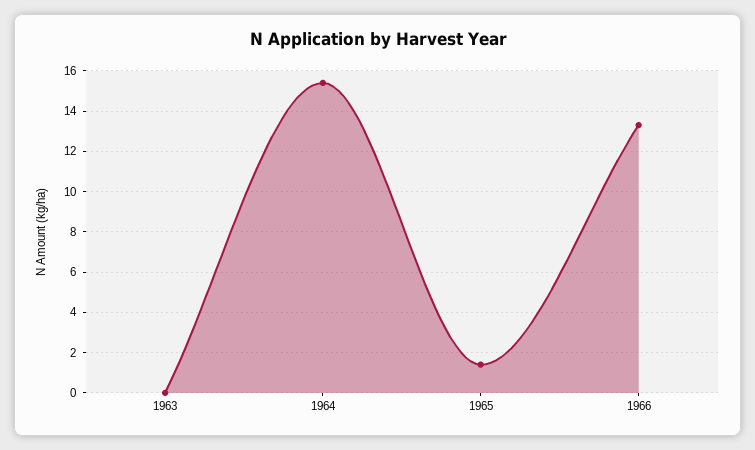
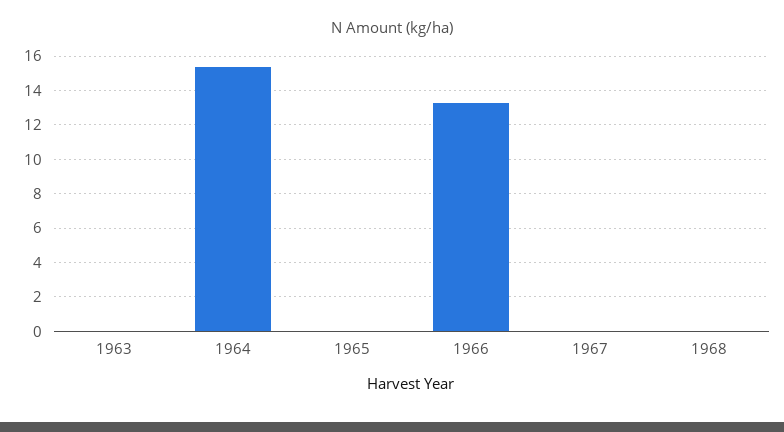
1965: 1.5 -> 0
1967: none -> 0
1968: none -> 0

